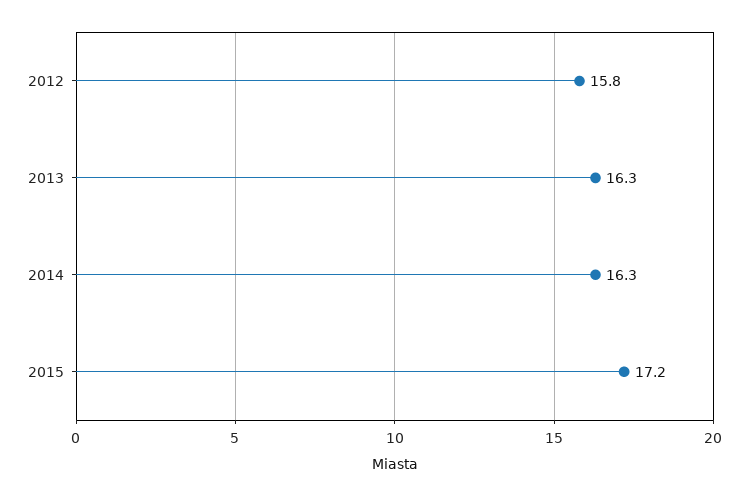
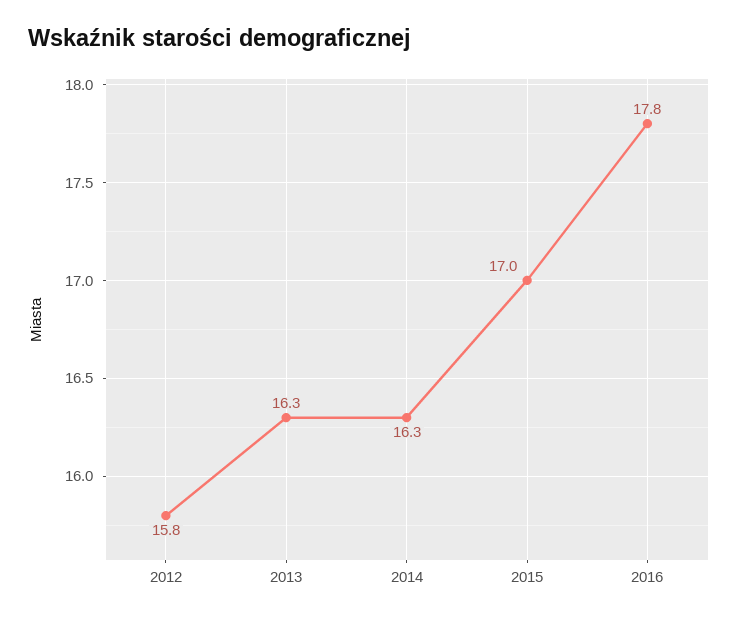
2015: 17.2 -> 17
2016: none -> 17.8

